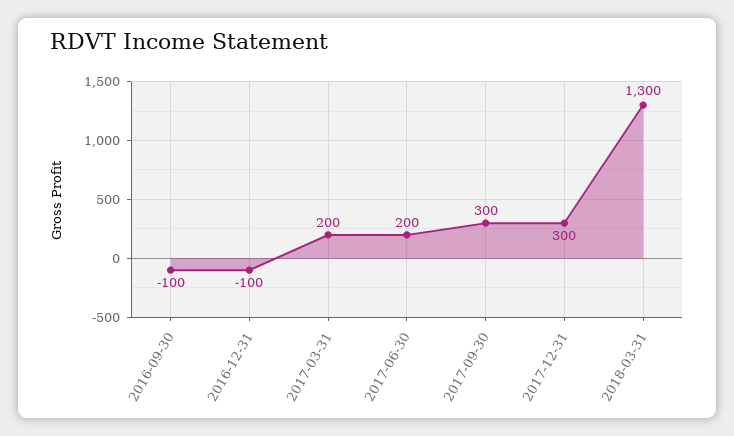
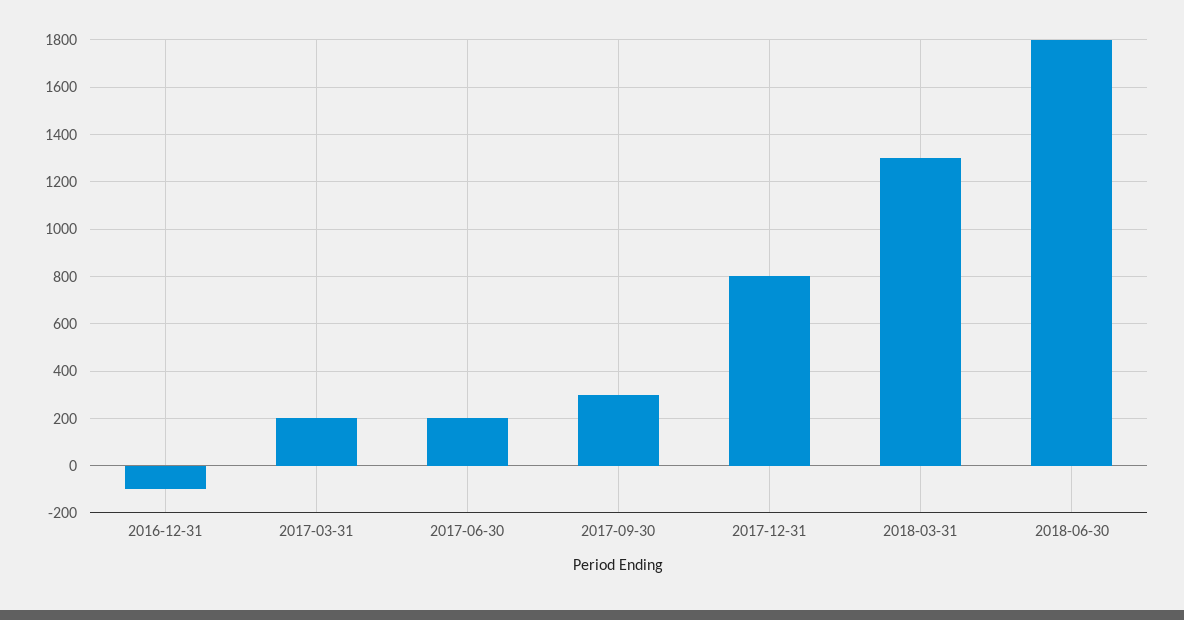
2016-09-30: -100 -> none
2017-12-31: 300 -> 800
2018-06-30: none -> 1800

